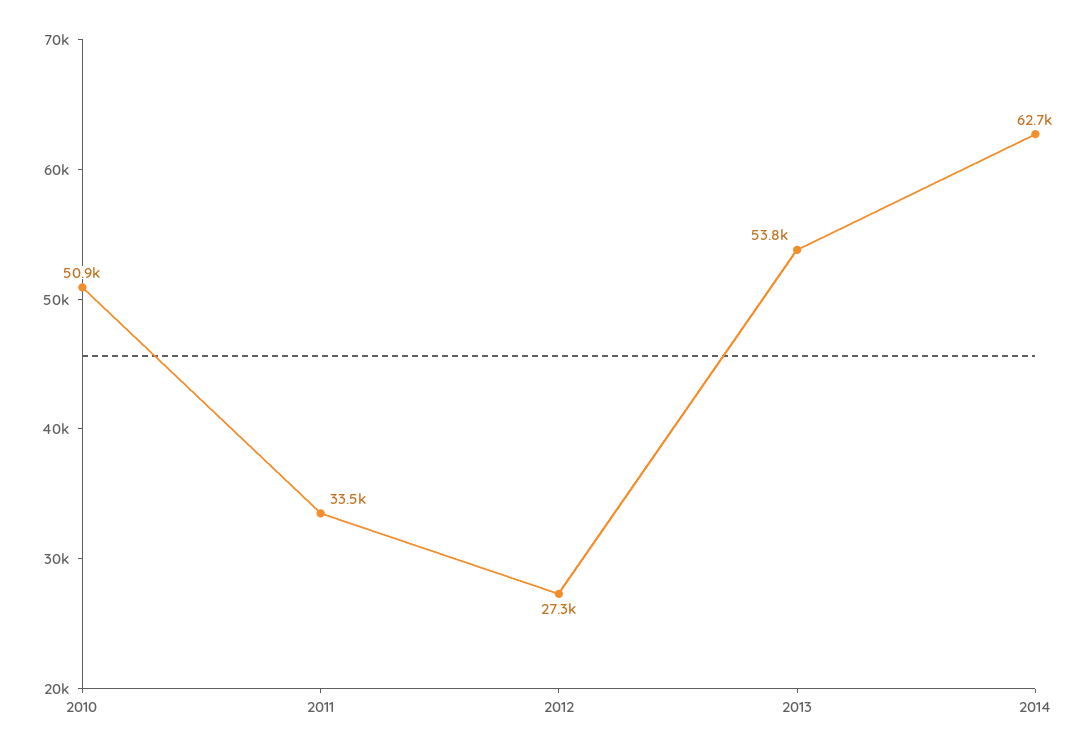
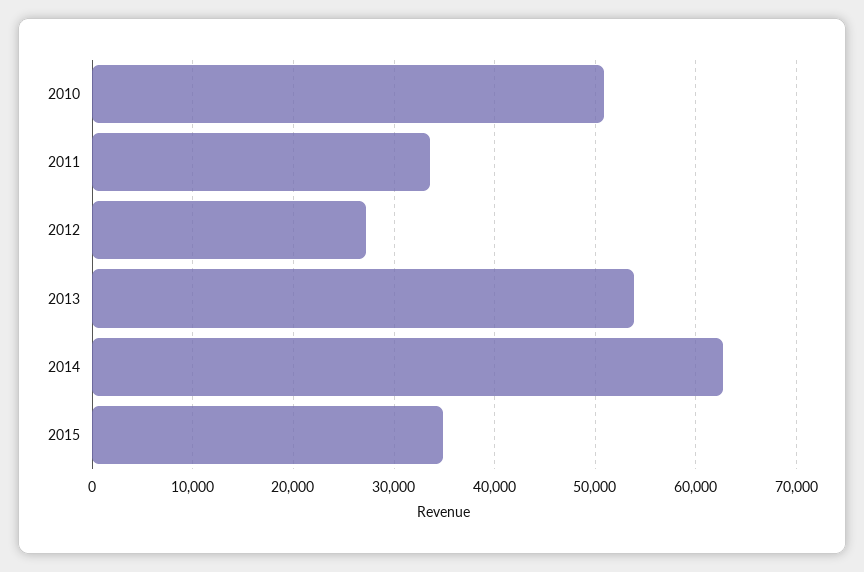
2015: none -> 35000

